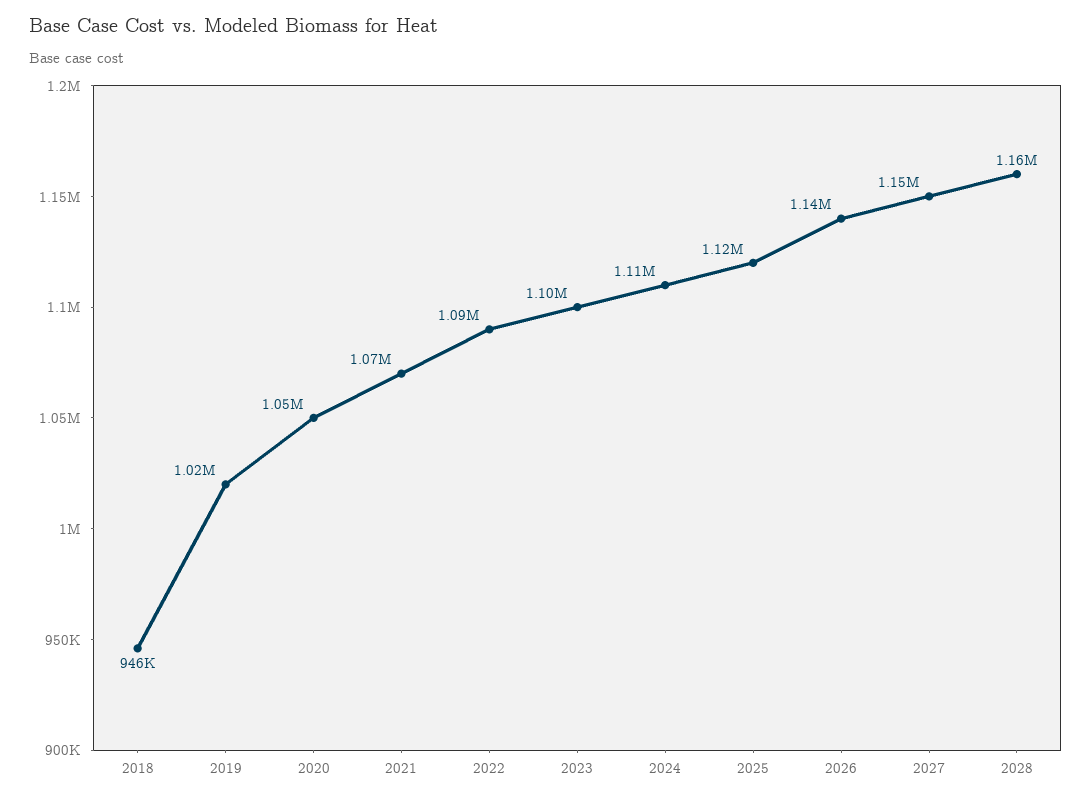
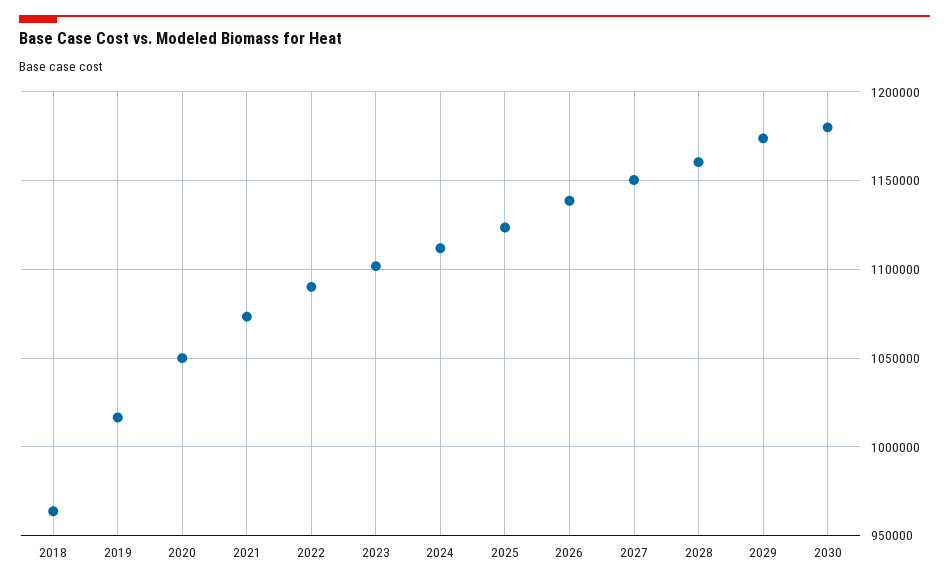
2018: 946000 -> 965000
2029: none -> 1175000
2030: none -> 1180000

